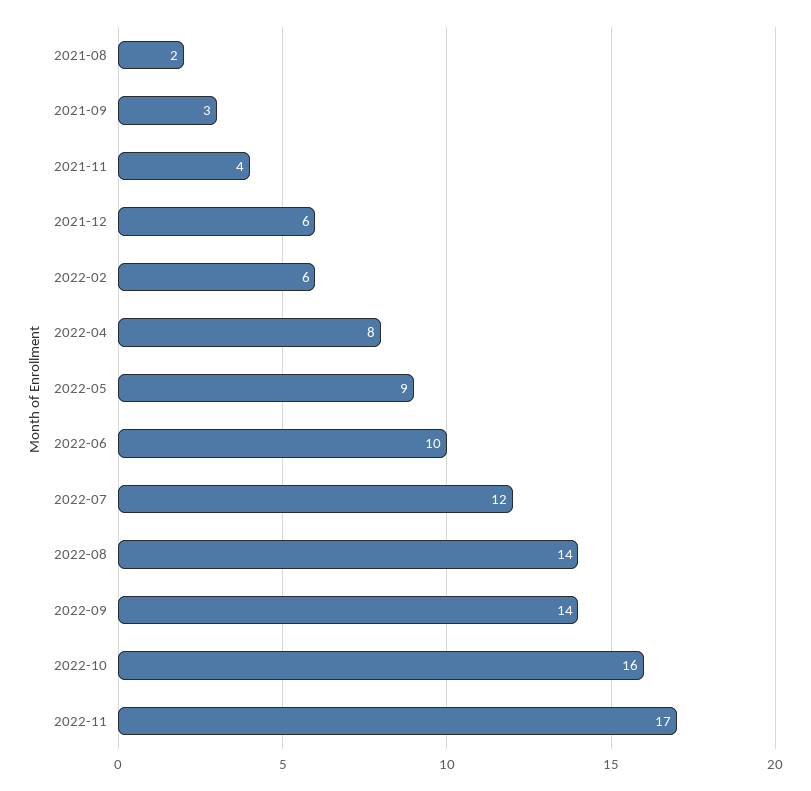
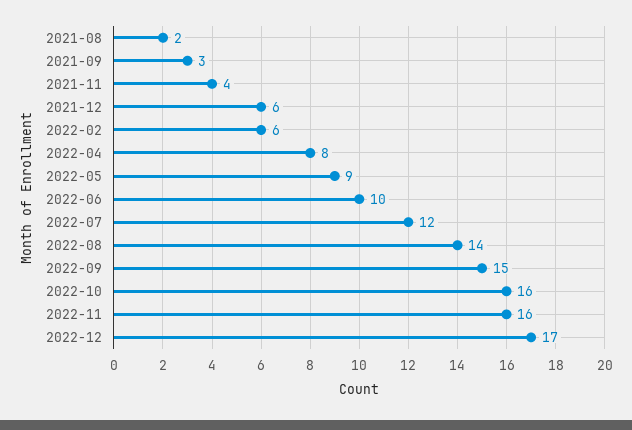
2022-09: 14 -> 15
2022-11: 17 -> 16
2022-12: none -> 17

